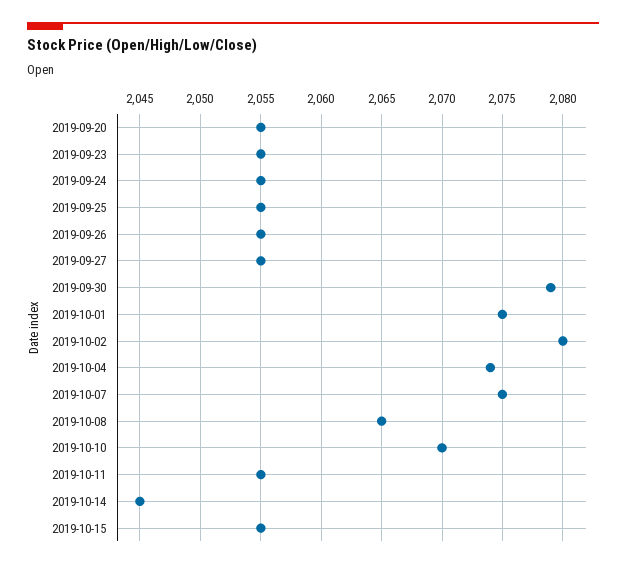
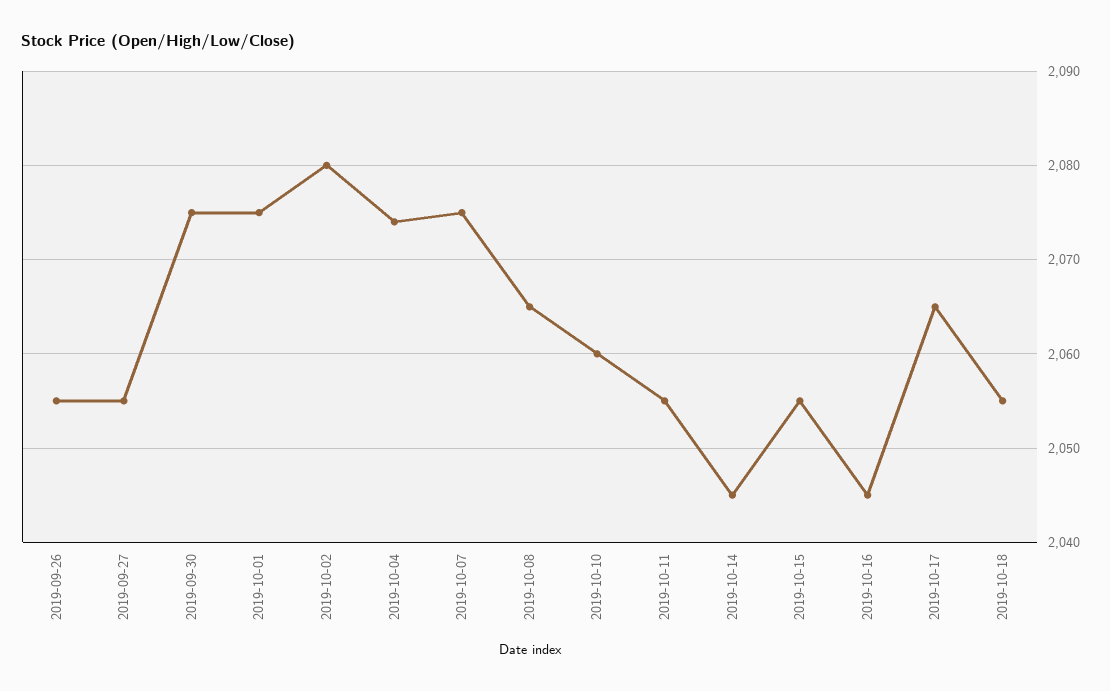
2019-09-20: 2055 -> none
2019-09-23: 2055 -> none
2019-09-24: 2055 -> none
2019-09-25: 2055 -> none
2019-09-30: 2079 -> 2075
2019-10-10: 2070 -> 2060
2019-10-16: none -> 2045
2019-10-17: none -> 2065
2019-10-18: none -> 2055

